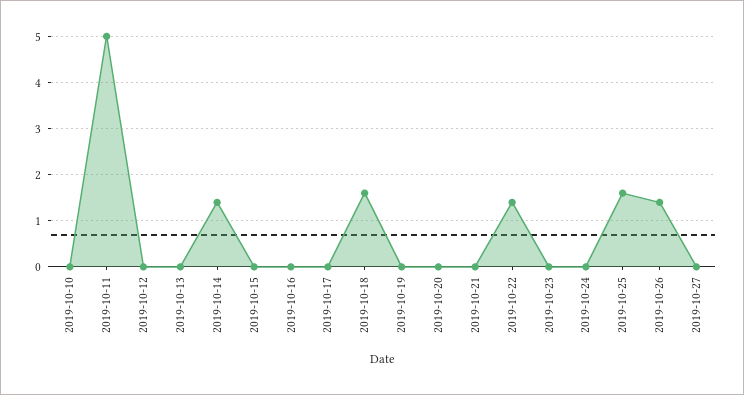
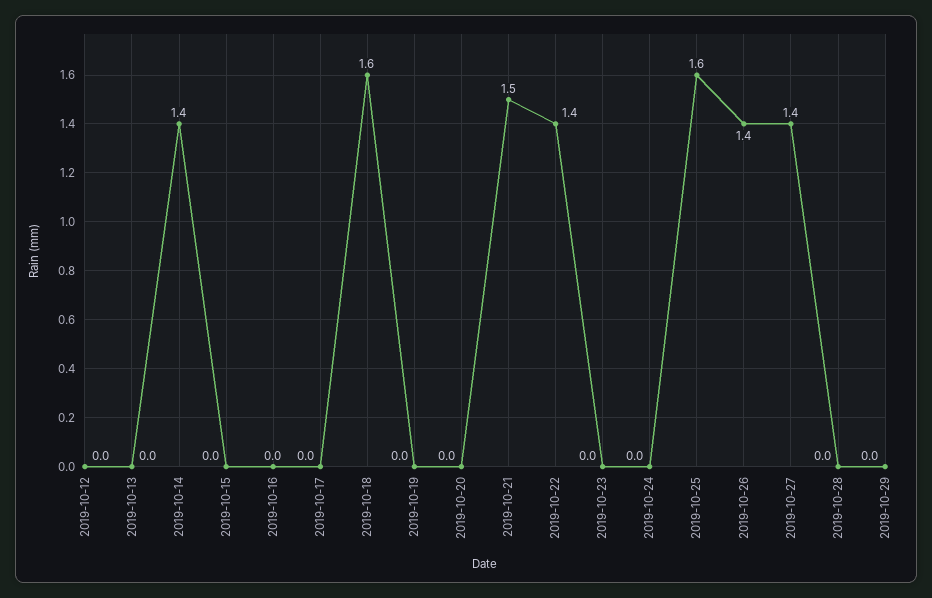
2019-10-10: 0 -> none
2019-10-11: 5 -> none
2019-10-21: 0 -> 1.5
2019-10-27: 0 -> 1.4
2019-10-28: none -> 0
2019-10-29: none -> 0

